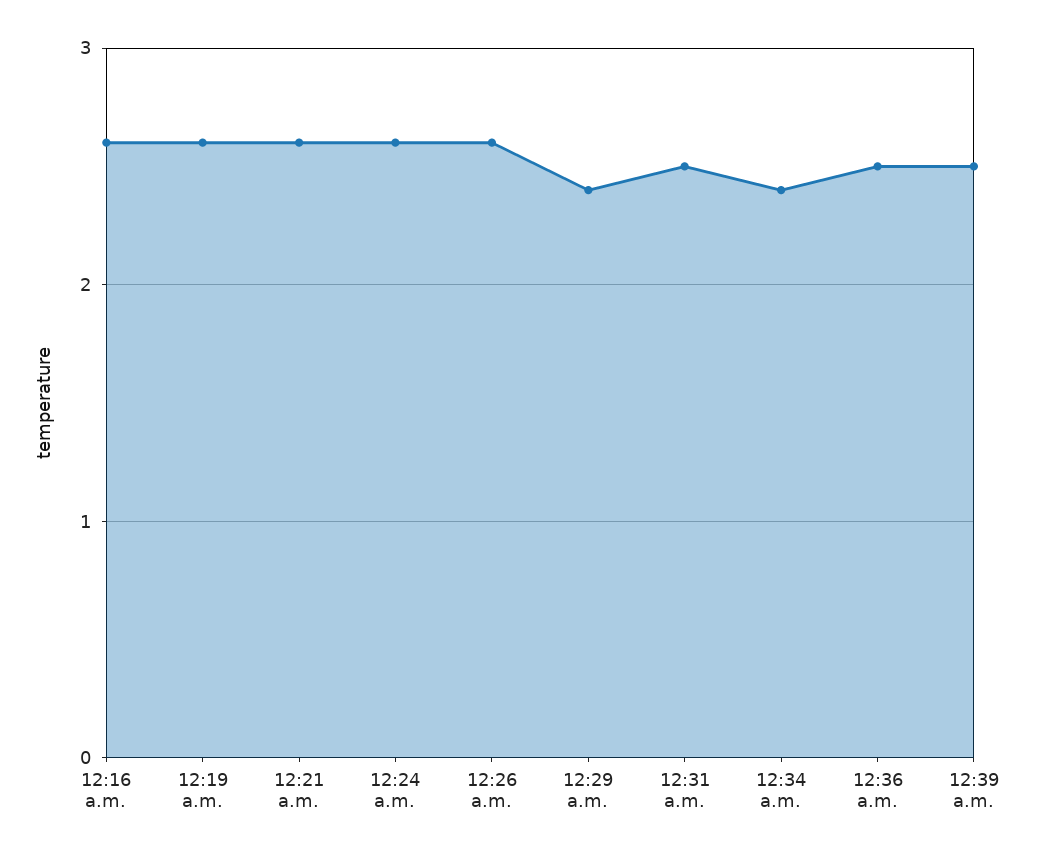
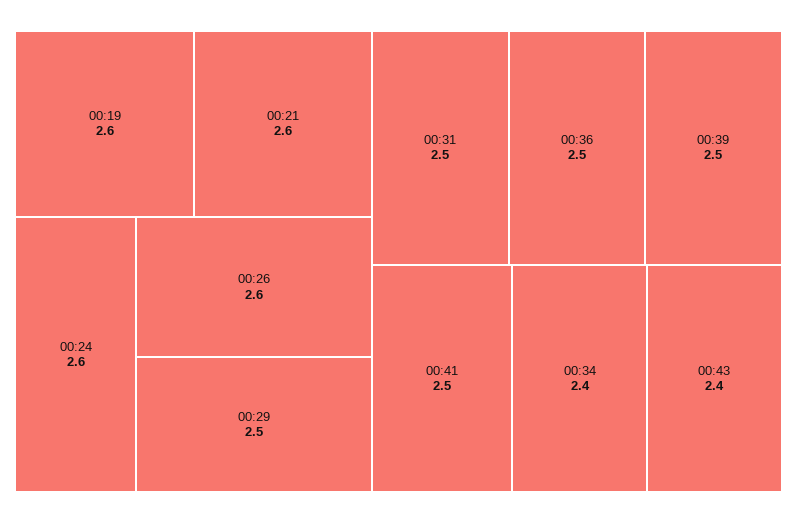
12:16 a.m.: 2.6 -> none
12:29 a.m.: 2.4 -> 2.5
00:41: none -> 2.5
00:43: none -> 2.4

